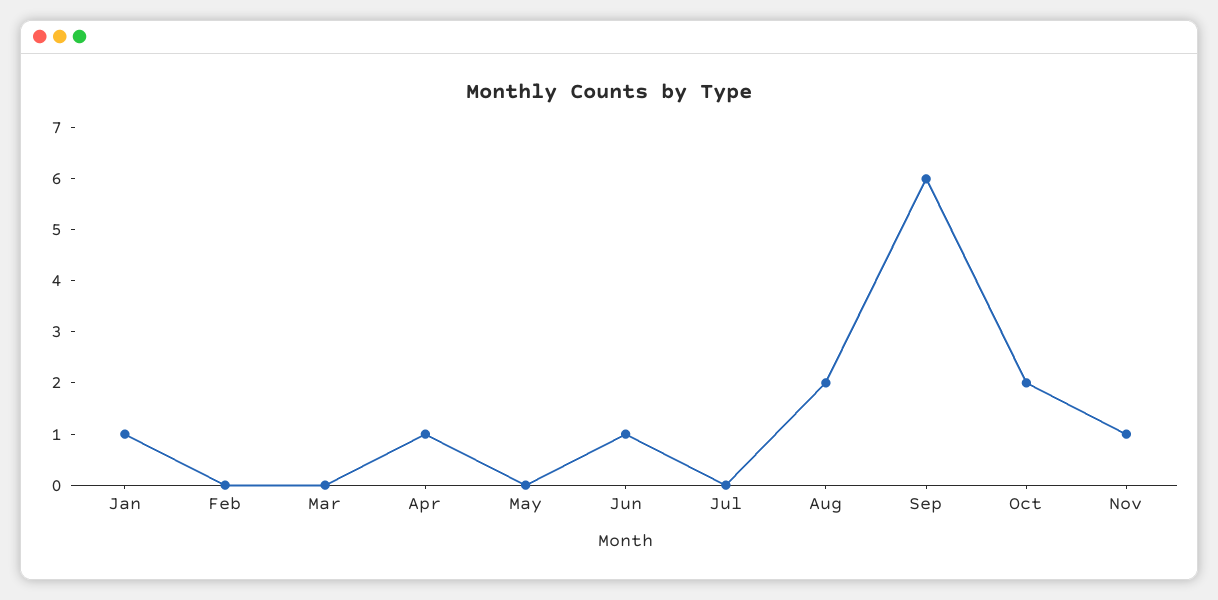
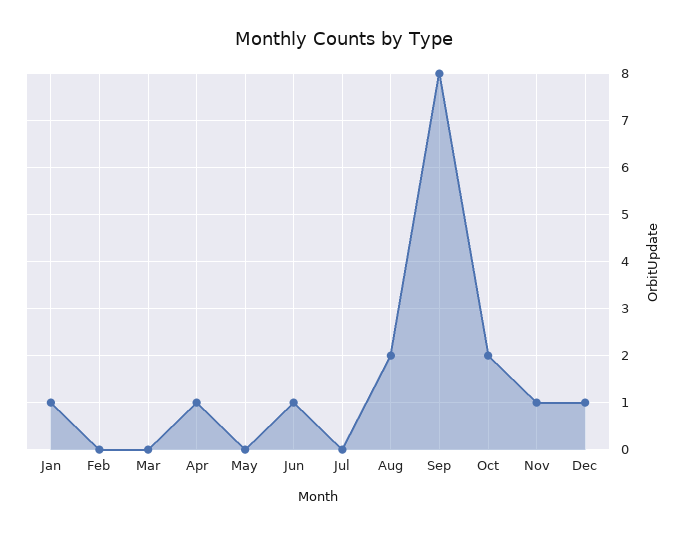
Sep: 6 -> 8
Dec: none -> 1

